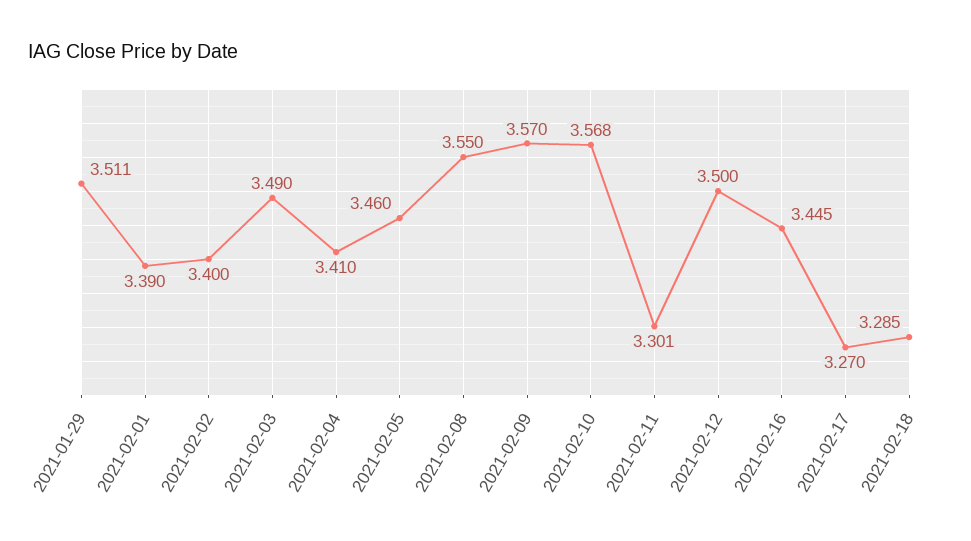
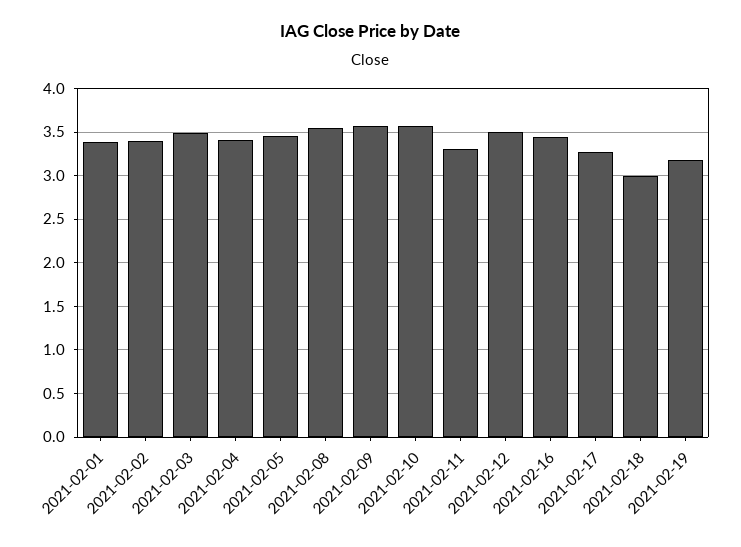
2021-01-29: 3.511 -> none
2021-02-18: 3.285 -> 3
2021-02-19: none -> 3.2

